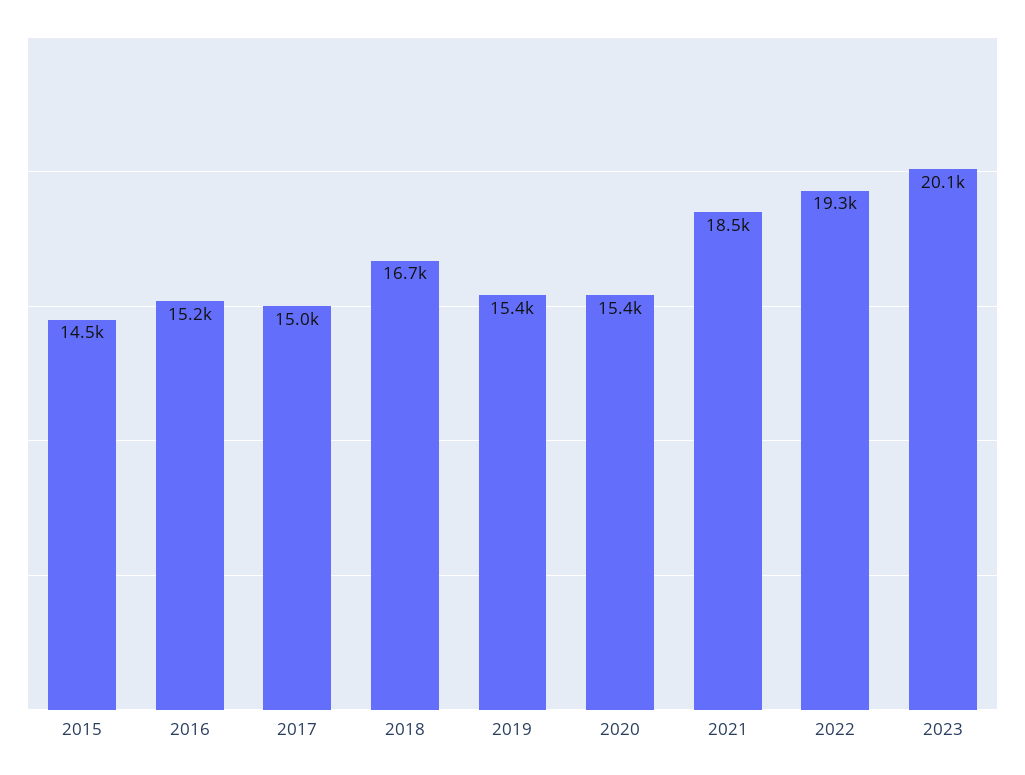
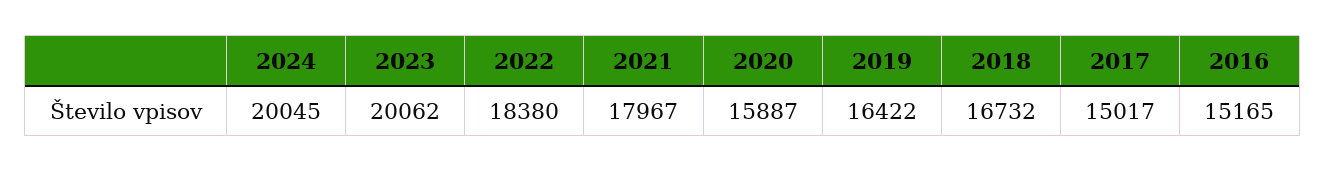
2015: 14500 -> none
2019: 15400 -> 16422
2020: 15400 -> 15887
2021: 18500 -> 17967
2022: 19300 -> 18380
2024: none -> 20045

